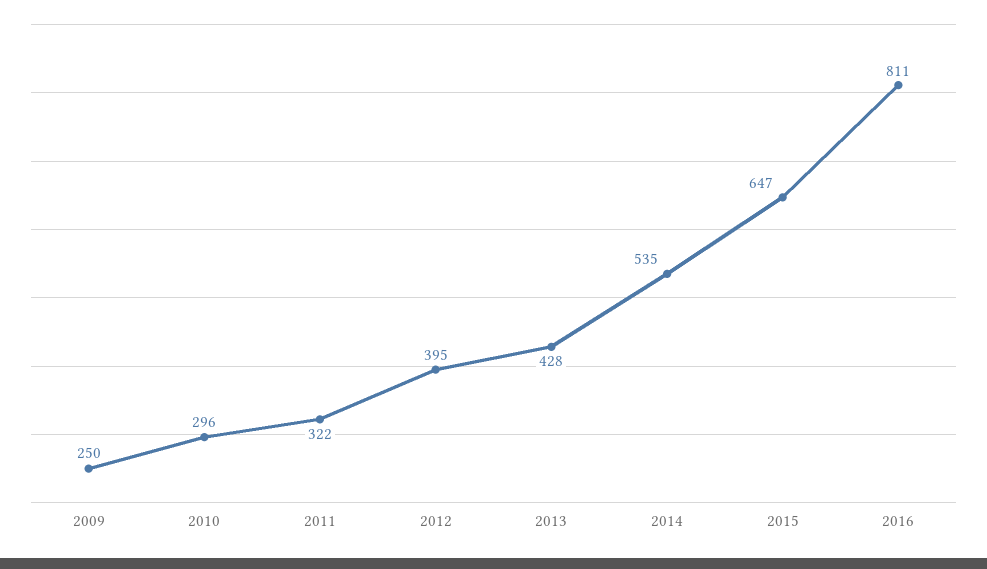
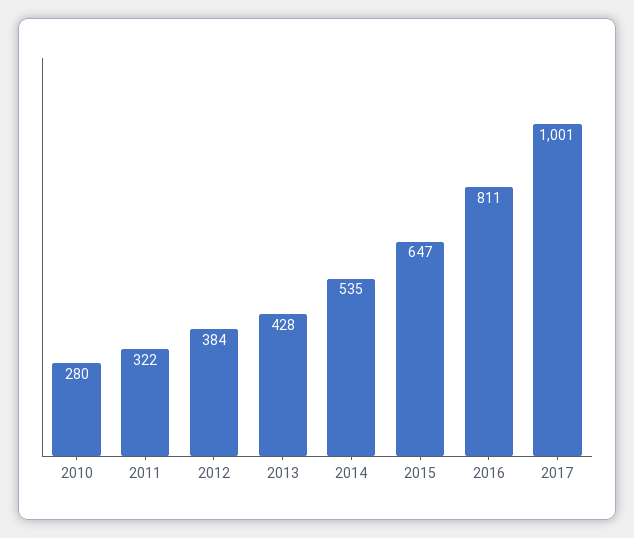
2009: 250 -> none
2010: 296 -> 280
2012: 395 -> 384
2017: none -> 1001

